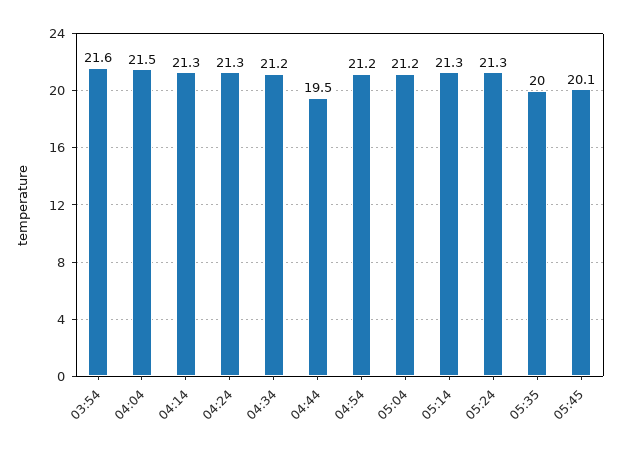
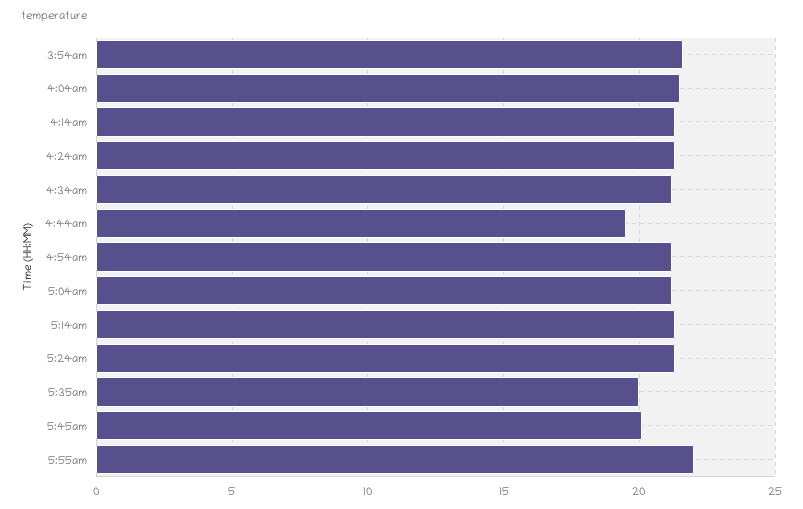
5:55am: none -> 22

